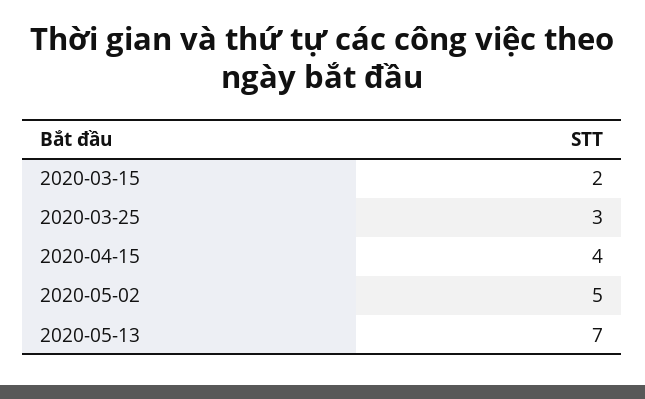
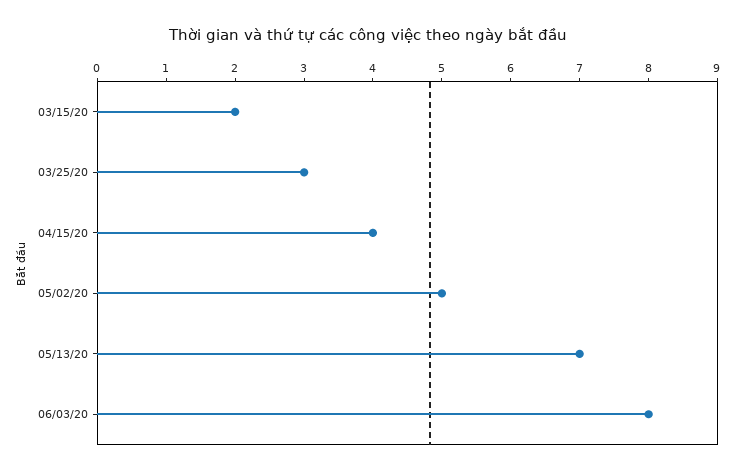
06/03/20: none -> 8

